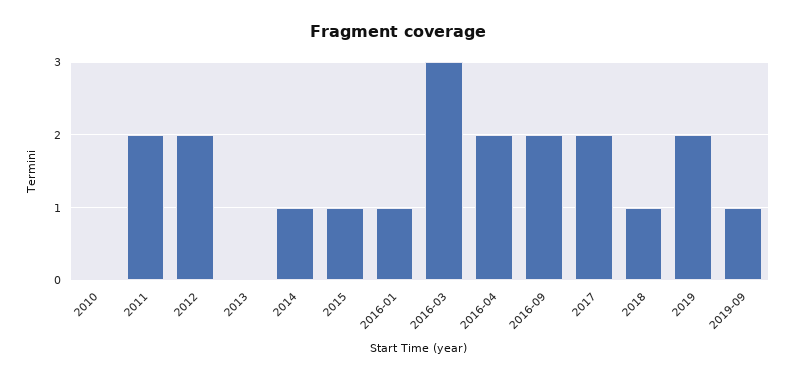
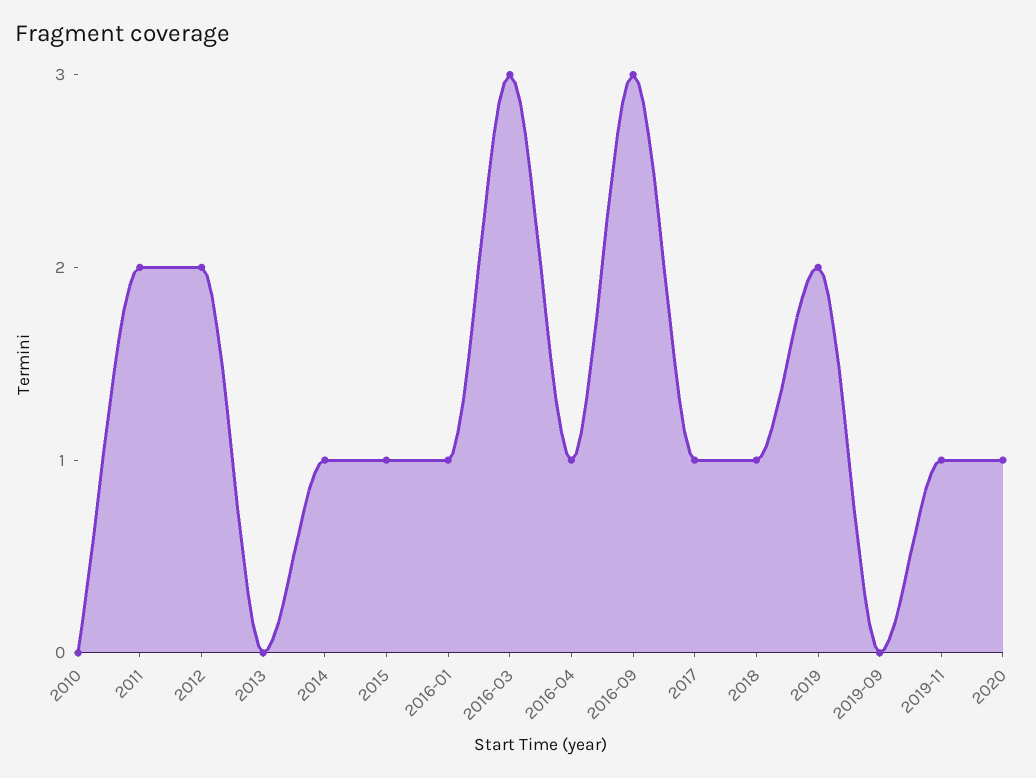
2016-04: 2 -> 1
2016-09: 2 -> 3
2017: 2 -> 1
2019-09: 1 -> 0
2019-11: none -> 1
2020: none -> 1

